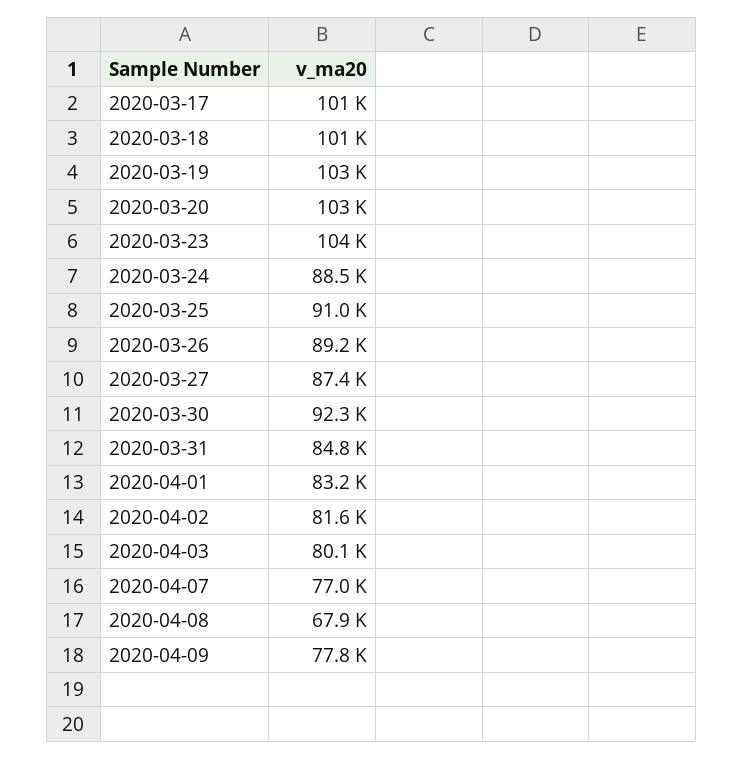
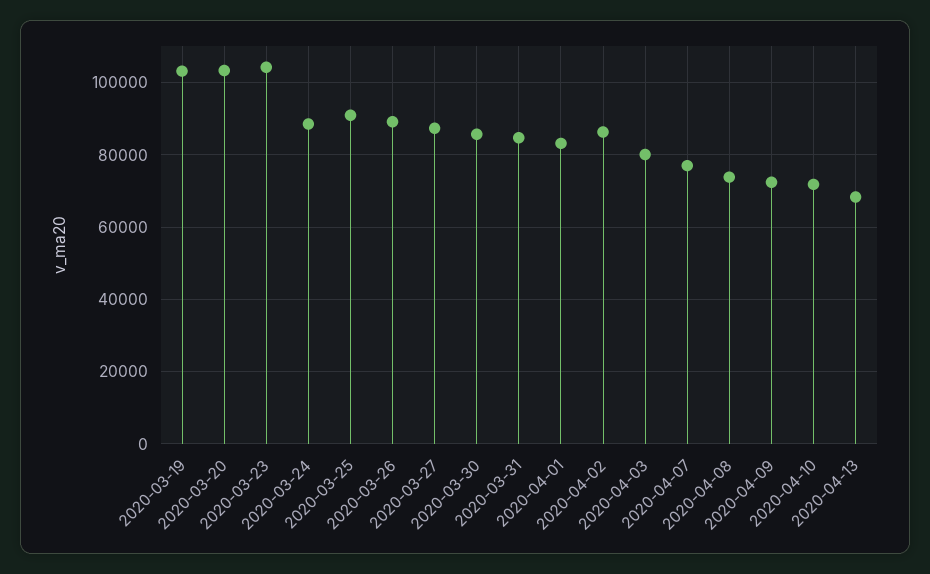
2020-03-17: 101000 -> none
2020-03-18: 101000 -> none
2020-03-30: 92300 -> 86000
2020-04-02: 81600 -> 86000
2020-04-08: 67900 -> 74000
2020-04-09: 77800 -> 72000
2020-04-10: none -> 72000
2020-04-13: none -> 68000

